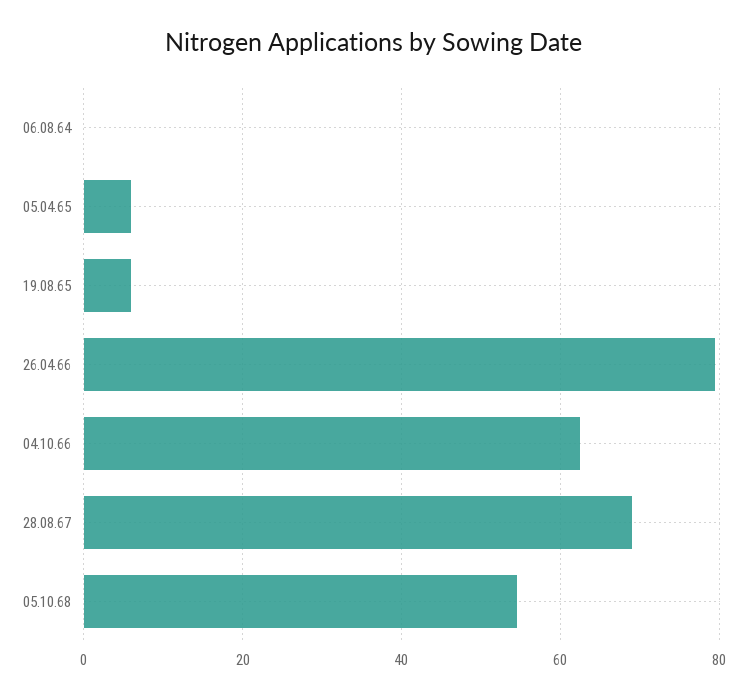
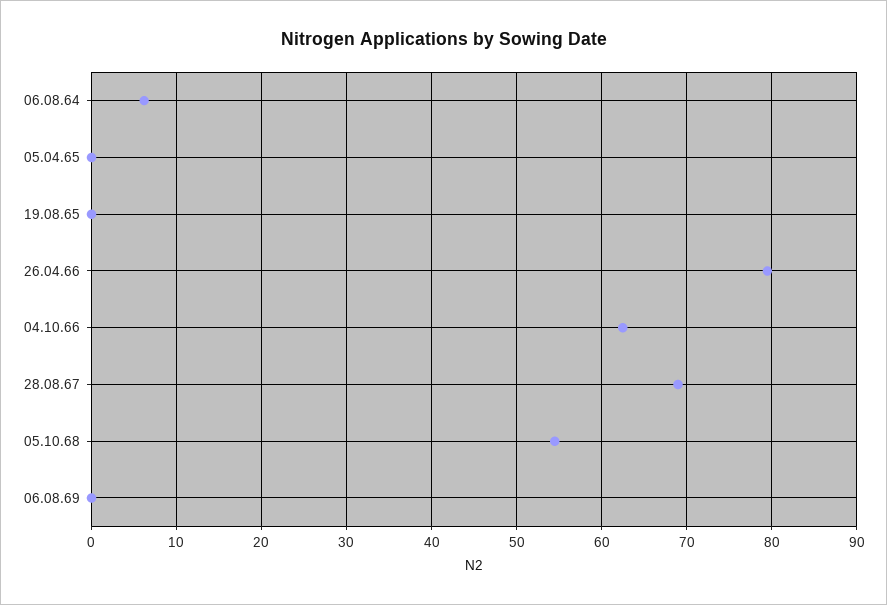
06.08.64: 0 -> 6
05.04.65: 6 -> 0
19.08.65: 6 -> 0
06.08.69: none -> 0

